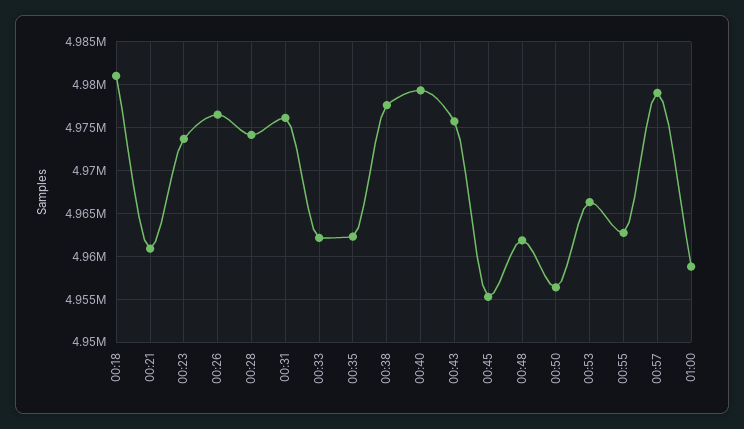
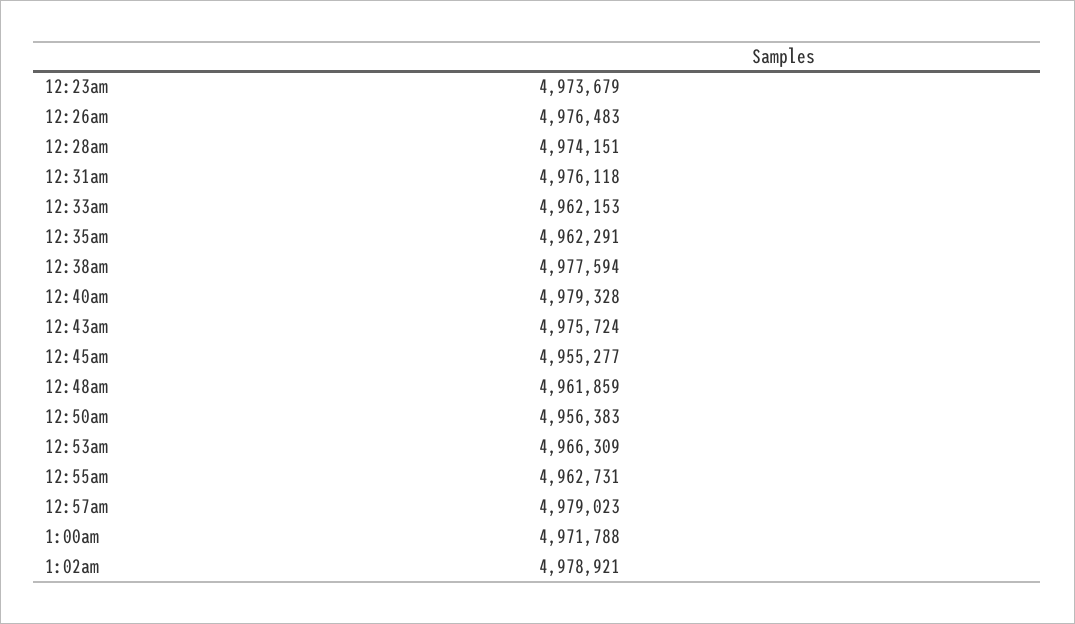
00:18: 4981000 -> none
00:21: 4961000 -> none
01:00: 4959000 -> 4971788
1:02am: none -> 4978921

